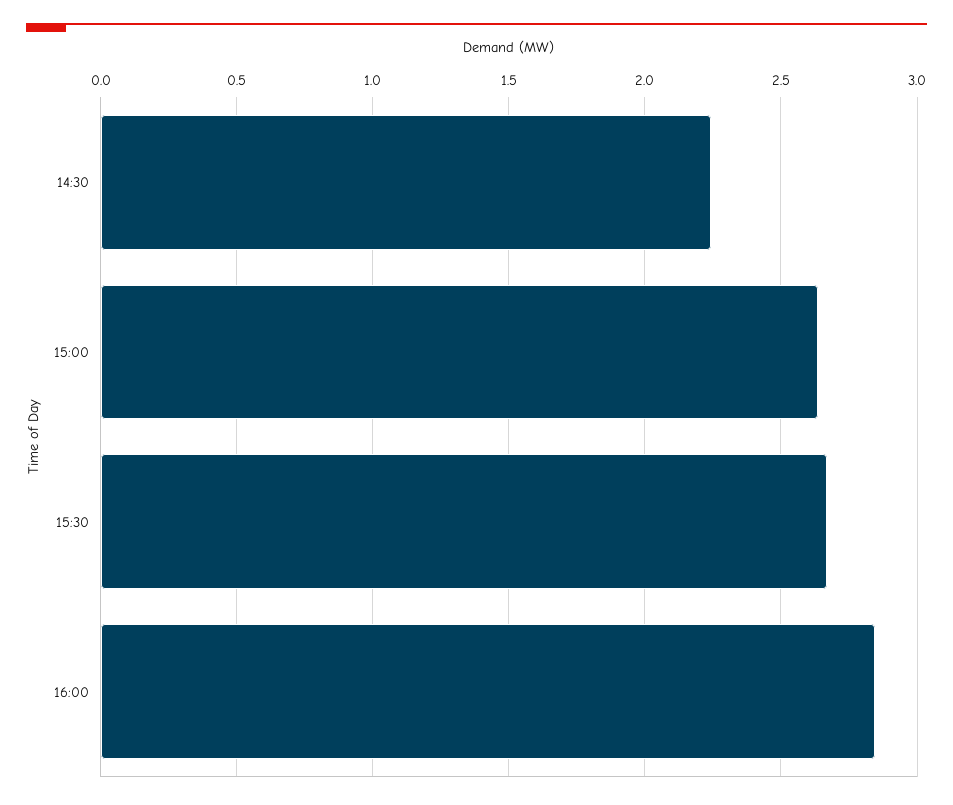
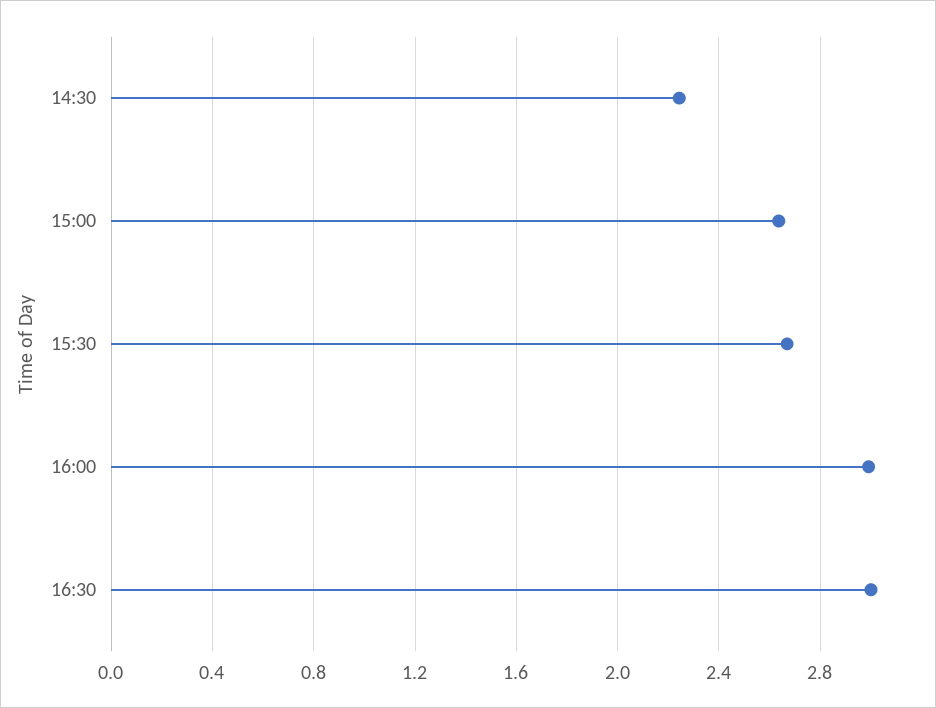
16:00: 2.85 -> 3
16:30: none -> 3

